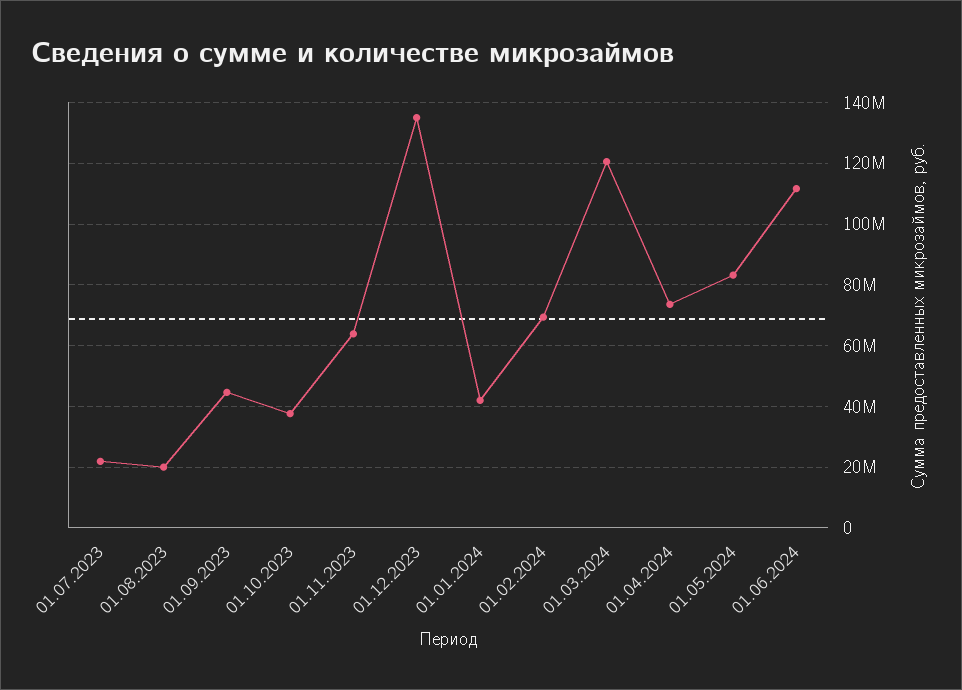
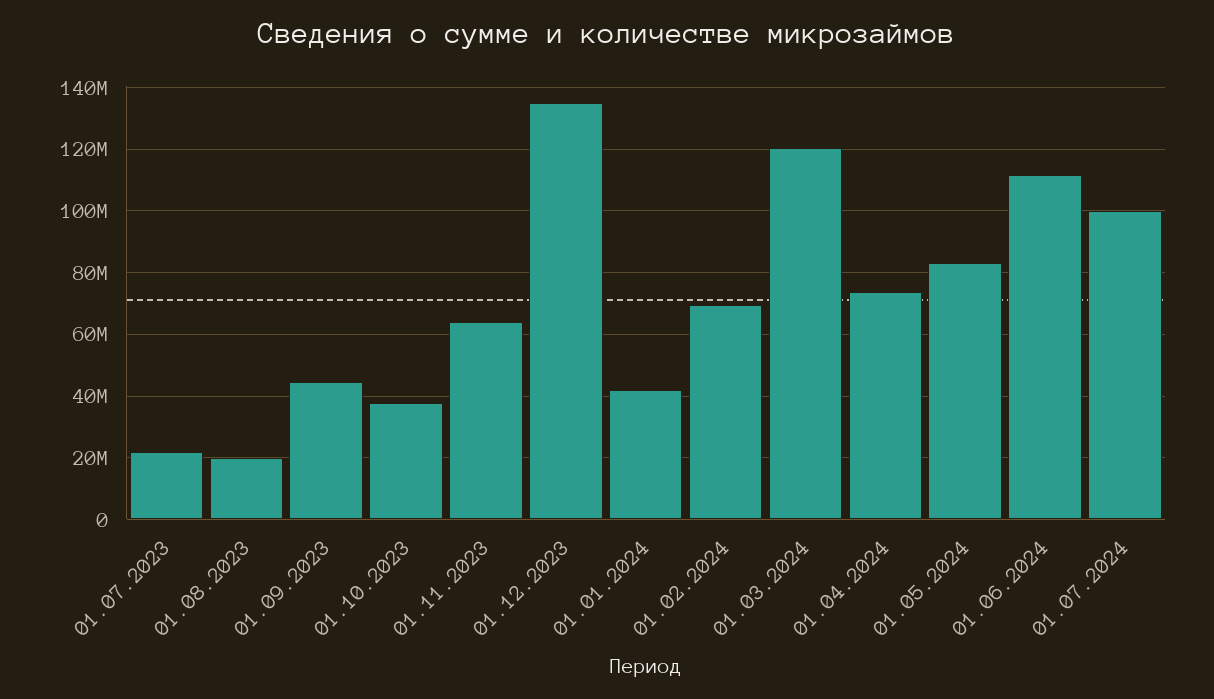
01.07.2024: none -> 100000000

